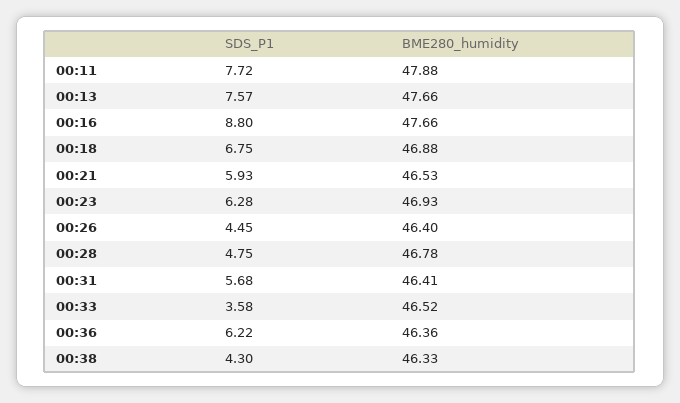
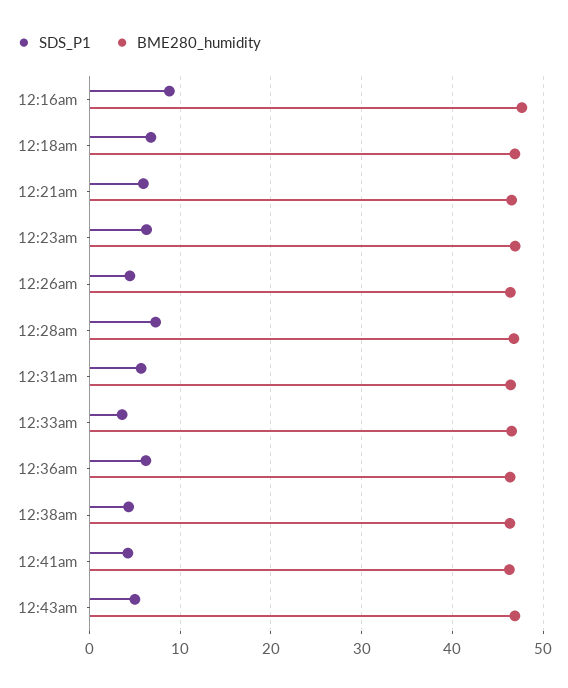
SDS_P1, 00:11: 7.72 -> none
BME280_humidity, 00:11: 47.88 -> none
SDS_P1, 00:13: 7.57 -> none
BME280_humidity, 00:13: 47.66 -> none
SDS_P1, 00:28: 4.75 -> 7
SDS_P1, 12:41am: none -> 4
BME280_humidity, 12:41am: none -> 46
SDS_P1, 12:43am: none -> 5
BME280_humidity, 12:43am: none -> 47

